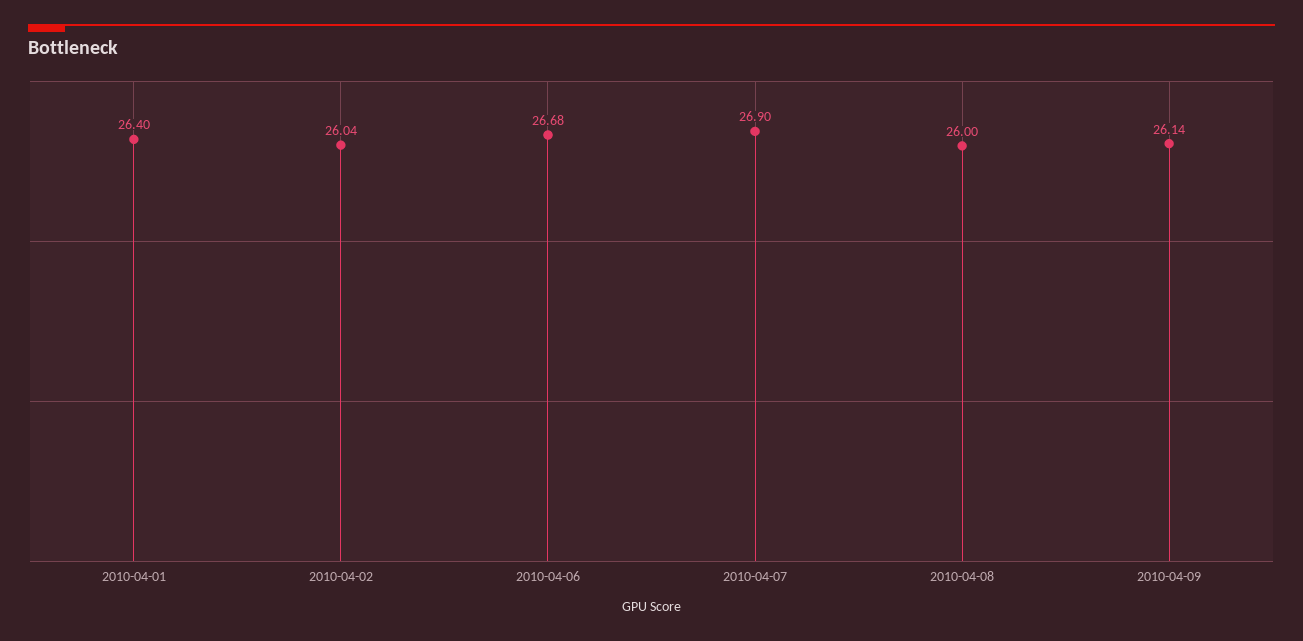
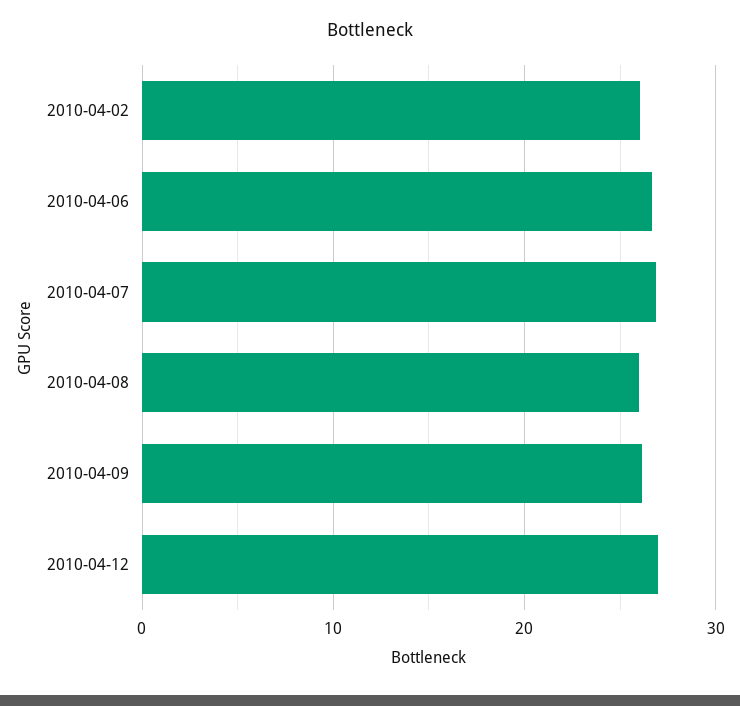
2010-04-01: 26.4 -> none
2010-04-12: none -> 27

